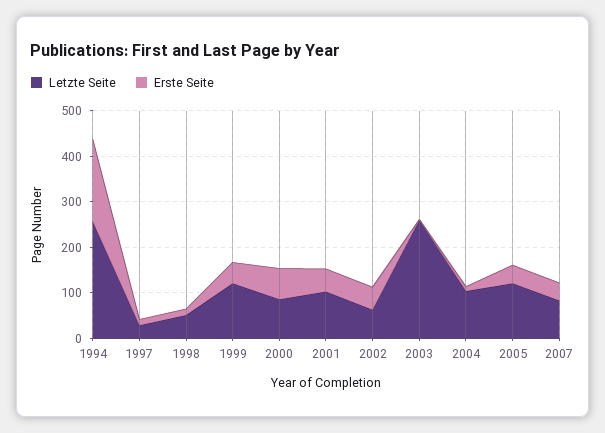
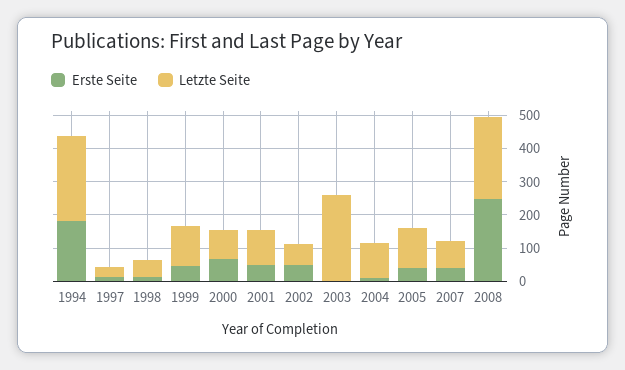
Erste Seite, 2008: none -> 250
Letzte Seite, 2008: none -> 250

